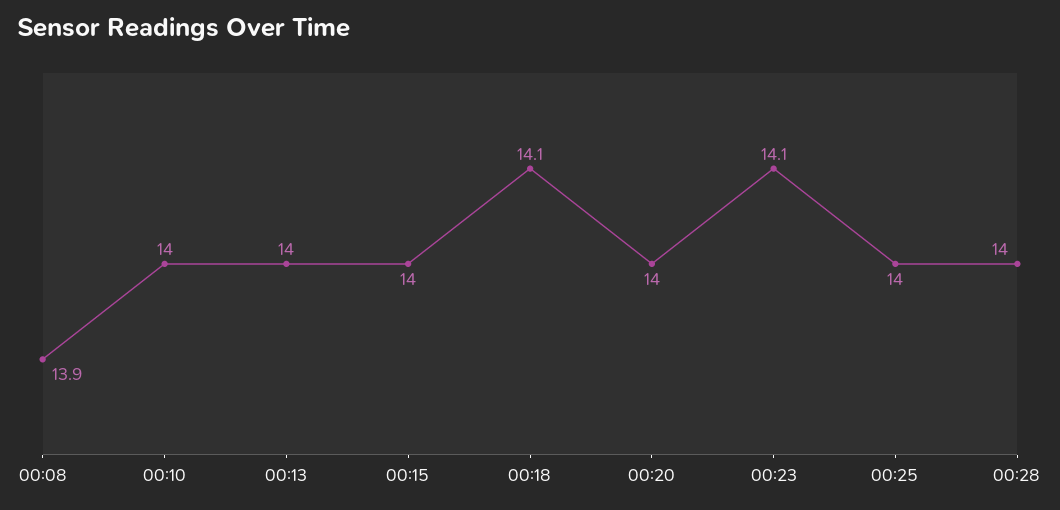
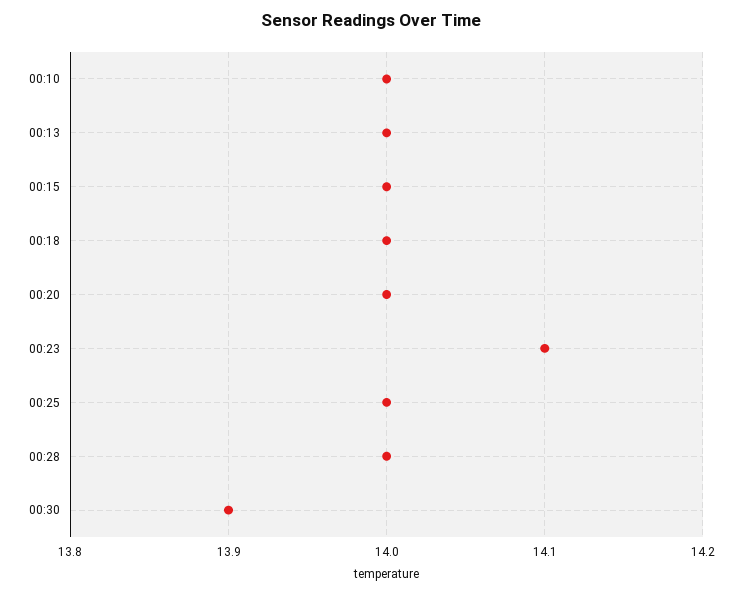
00:08: 13.9 -> none
00:18: 14.1 -> 14
00:30: none -> 13.9

